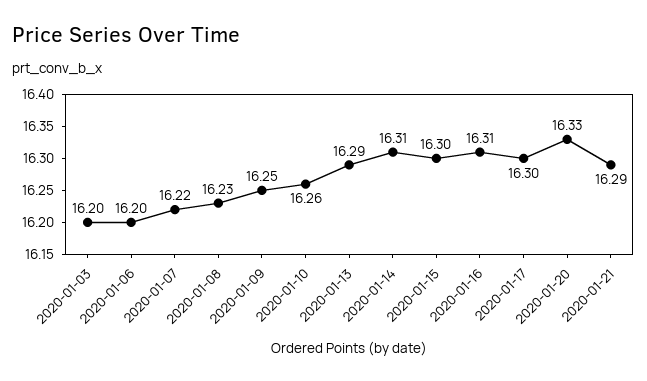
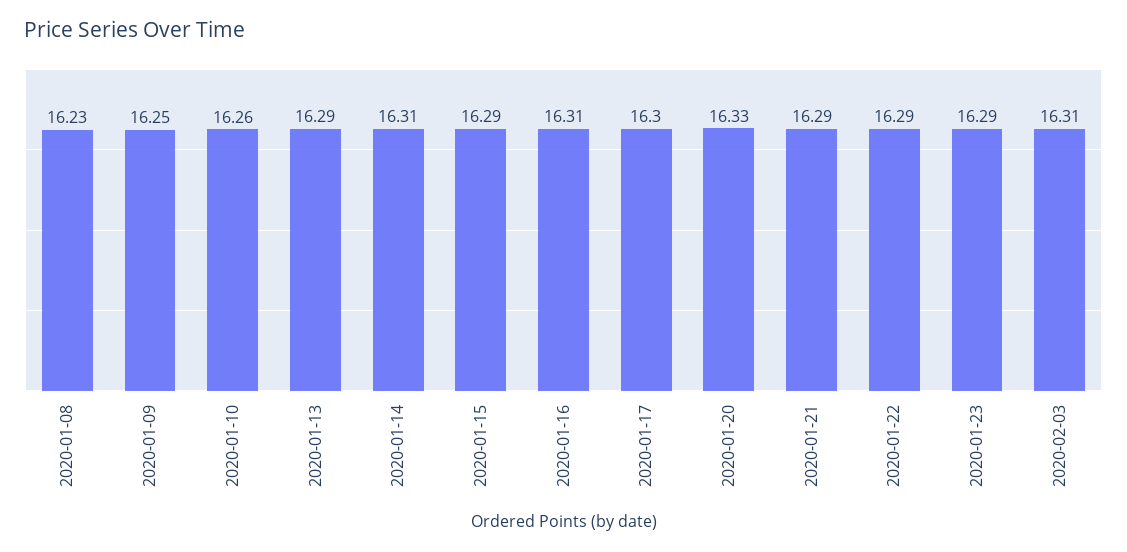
2020-01-03: 16.2 -> none
2020-01-06: 16.2 -> none
2020-01-07: 16.22 -> none
2020-01-15: 16.3 -> 16.29
2020-01-22: none -> 16.29
2020-01-23: none -> 16.29
2020-02-03: none -> 16.31

